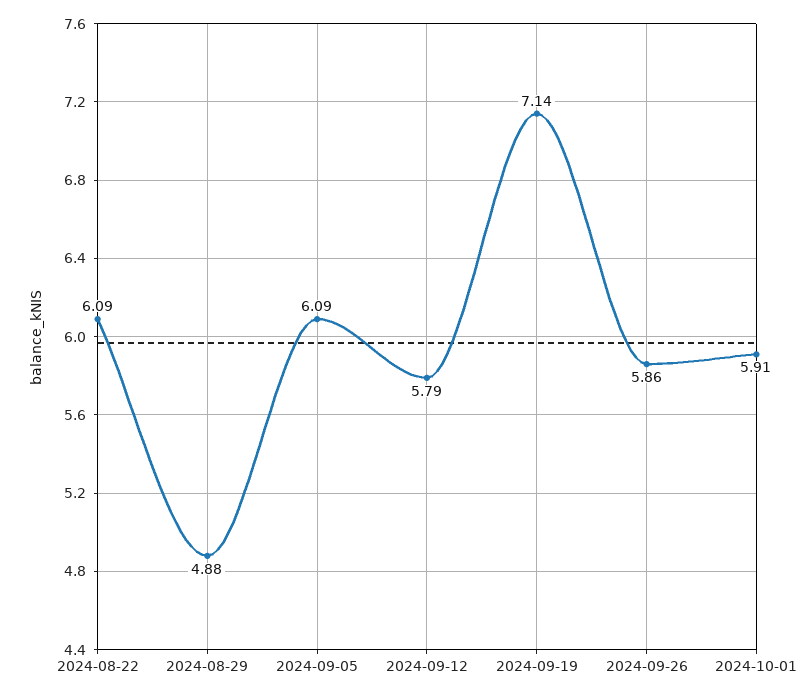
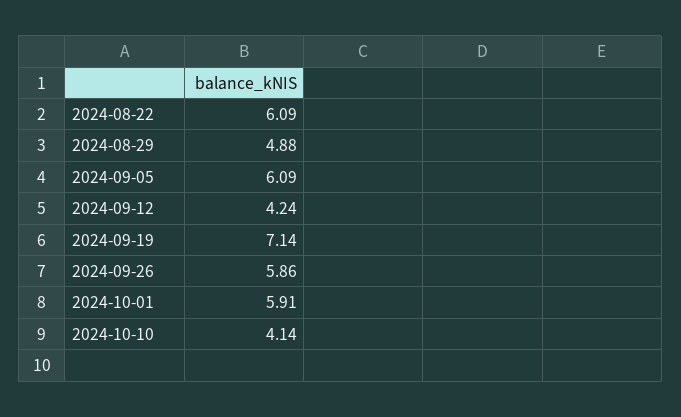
2024-09-12: 5.79 -> 4.24
2024-10-10: none -> 4.14

